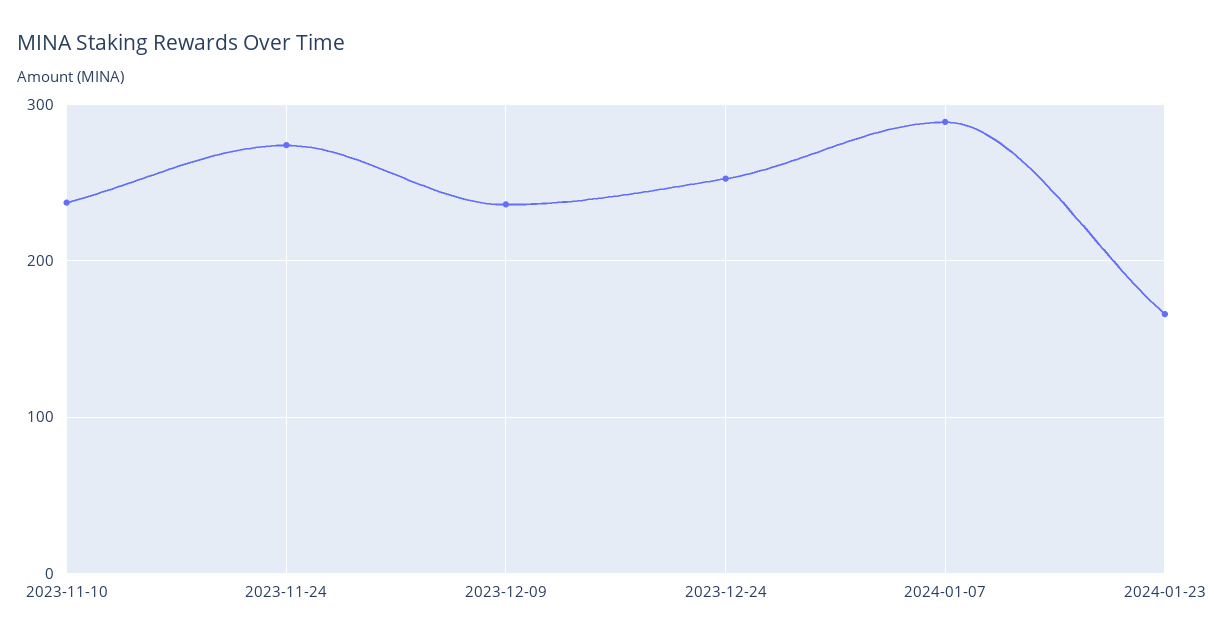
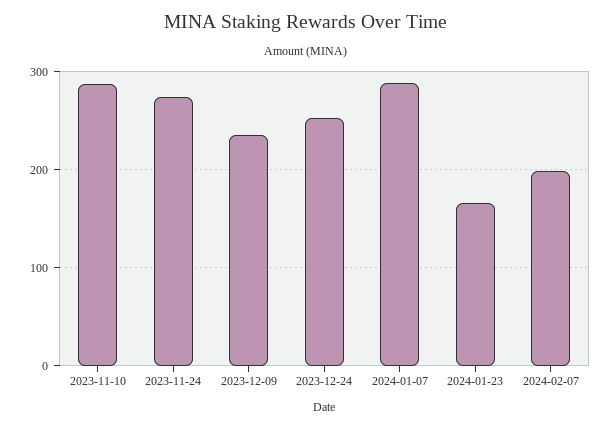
2023-11-10: 240 -> 290
2024-02-07: none -> 200

